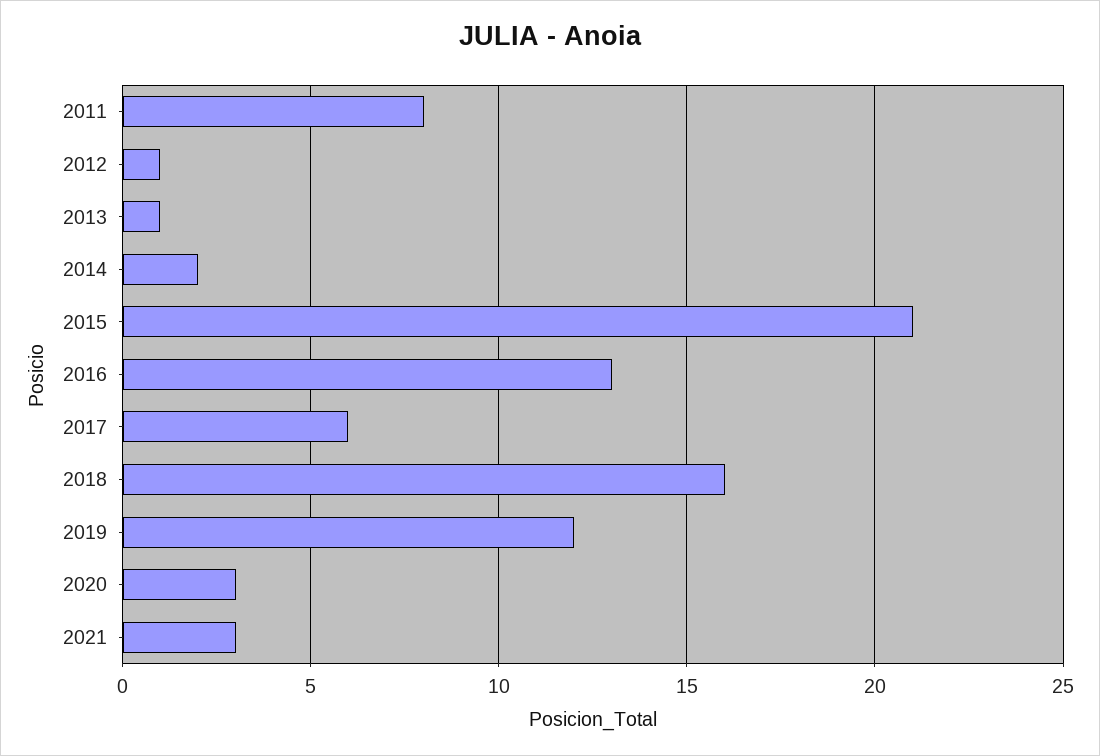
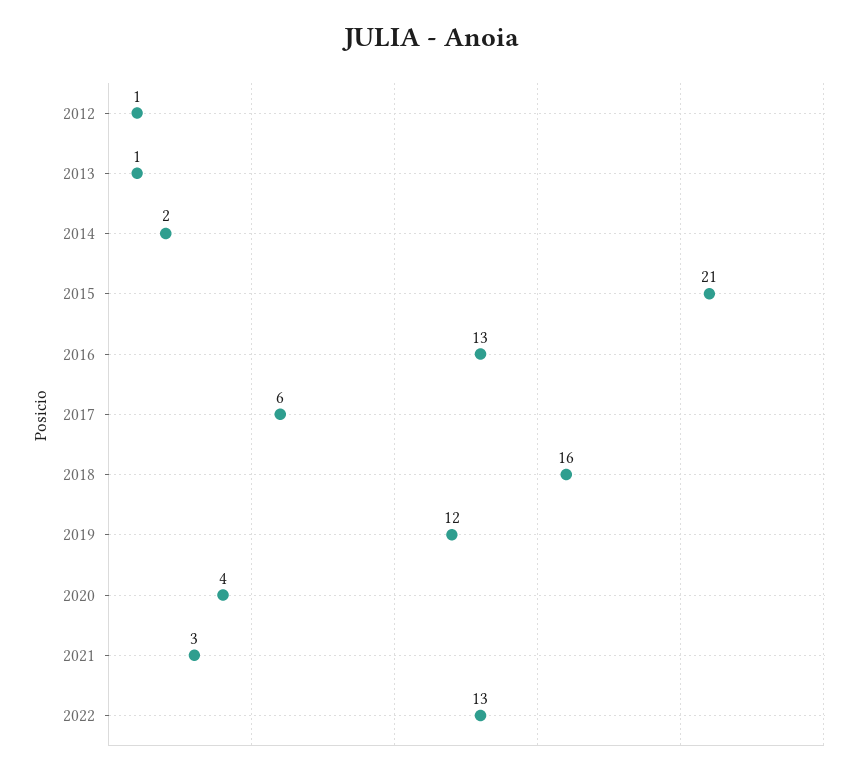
2011: 8 -> none
2020: 3 -> 4
2022: none -> 13

